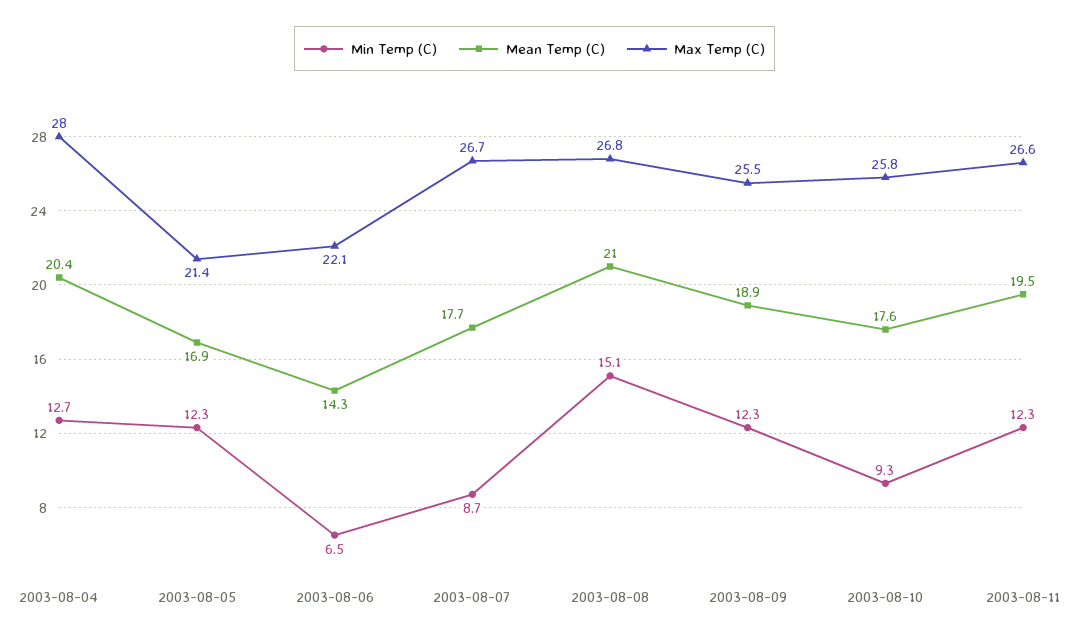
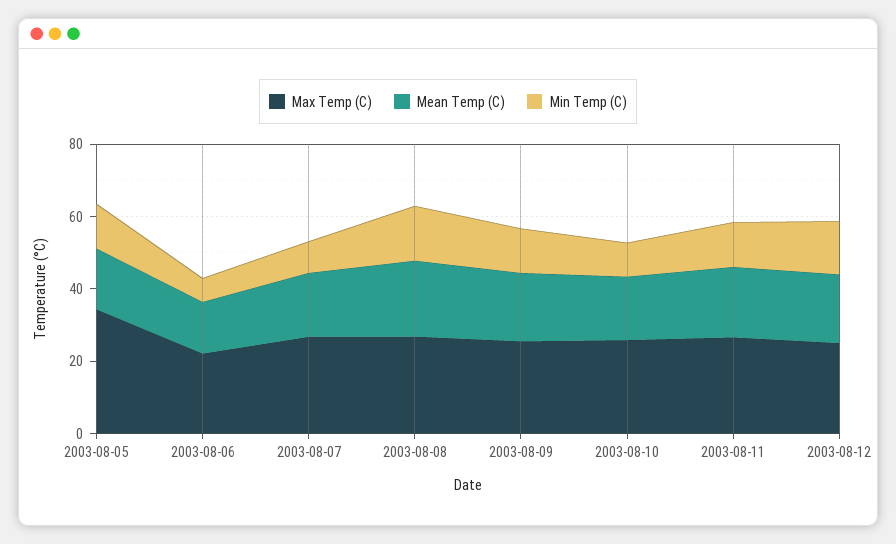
Min Temp (C), 2003-08-04: 12.7 -> none
Mean Temp (C), 2003-08-04: 20.4 -> none
Max Temp (C), 2003-08-04: 28 -> none
Max Temp (C), 2003-08-05: 21.4 -> 35
Max Temp (C), 2003-08-12: none -> 25
Mean Temp (C), 2003-08-12: none -> 20
Min Temp (C), 2003-08-12: none -> 15

